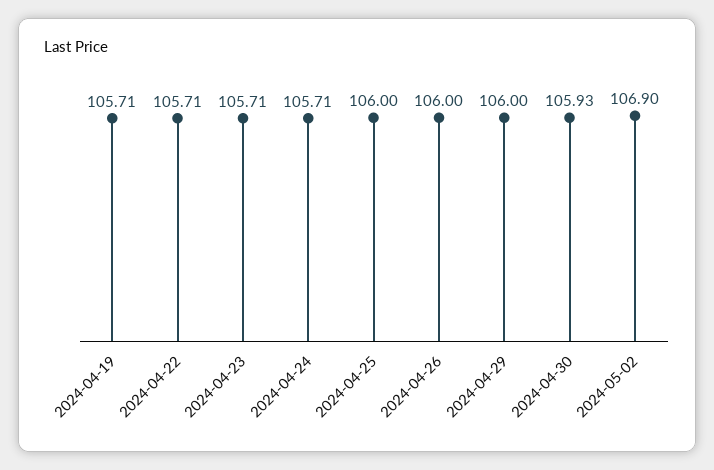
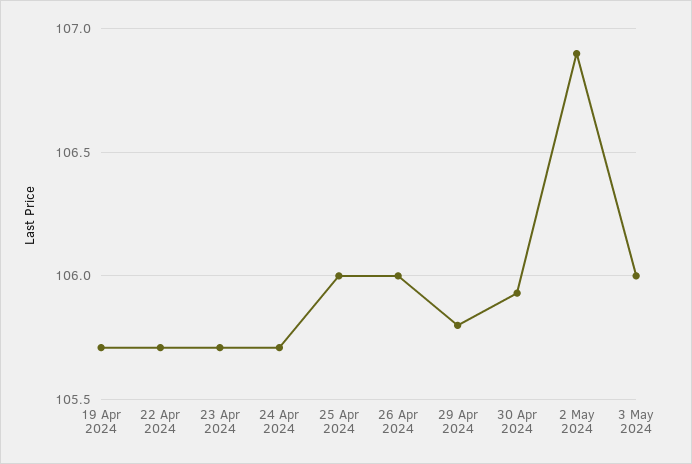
2024-04-29: 106 -> 105.8
3 May 2024: none -> 106

